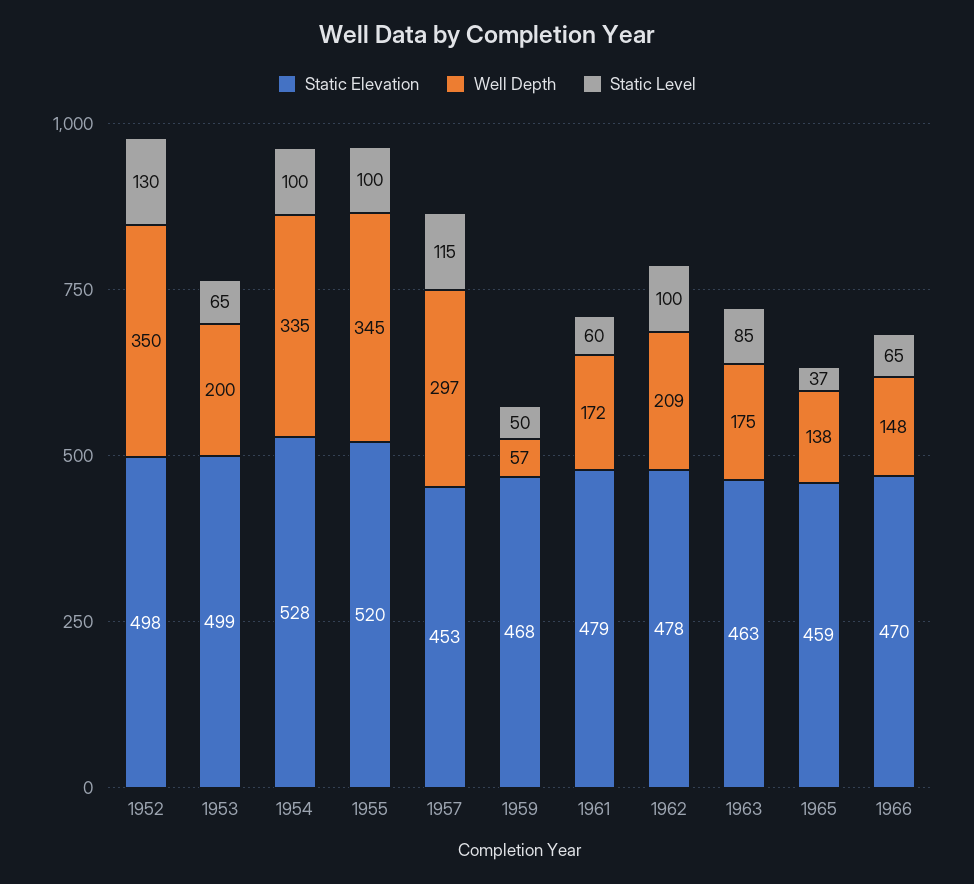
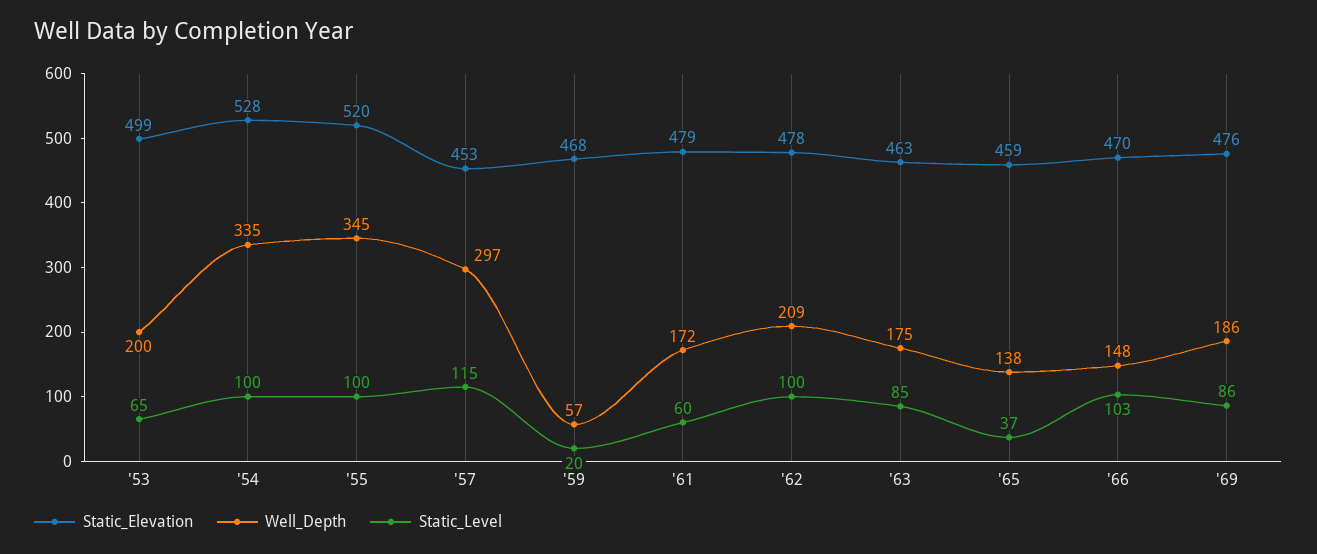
Static Elevation, 1952: 498 -> none
Well Depth, 1952: 350 -> none
Static Level, 1952: 130 -> none
Static Level, 1959: 50 -> 20
Static Level, 1966: 65 -> 103
Static Elevation, '69: none -> 476
Well Depth, '69: none -> 186
Static Level, '69: none -> 86

